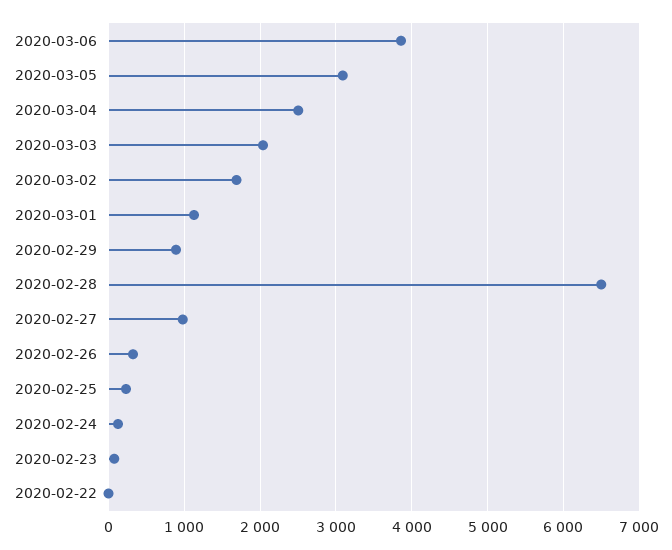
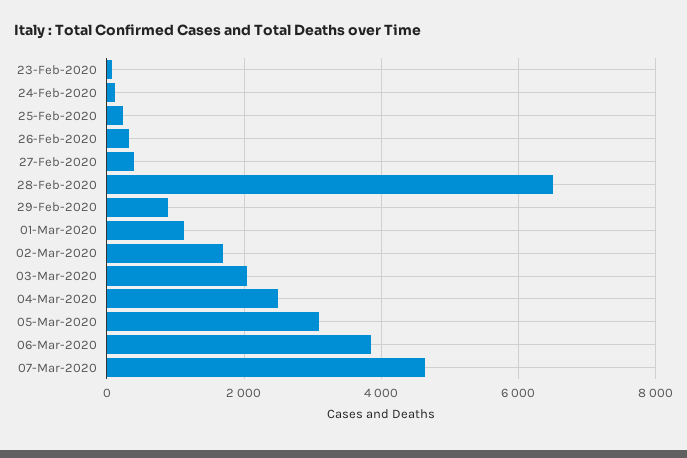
2020-02-27: 1000 -> 400
2020-02-22: 0 -> none
07-Mar-2020: none -> 4600

